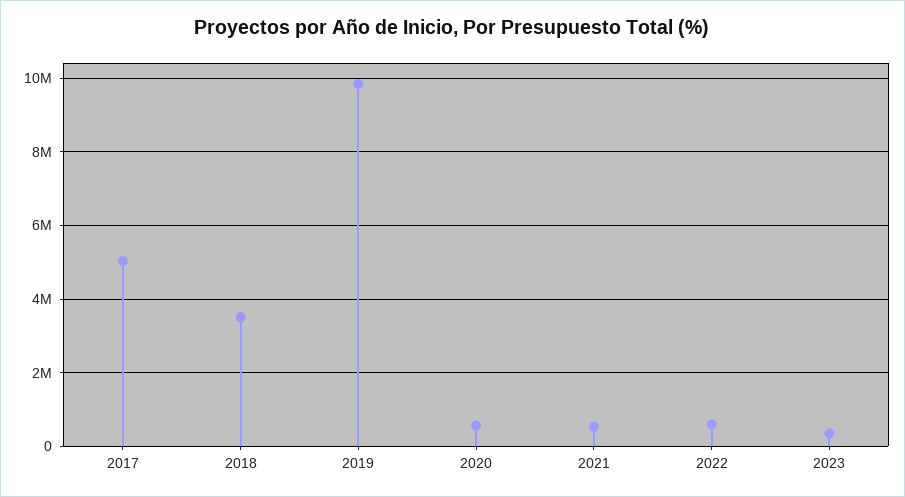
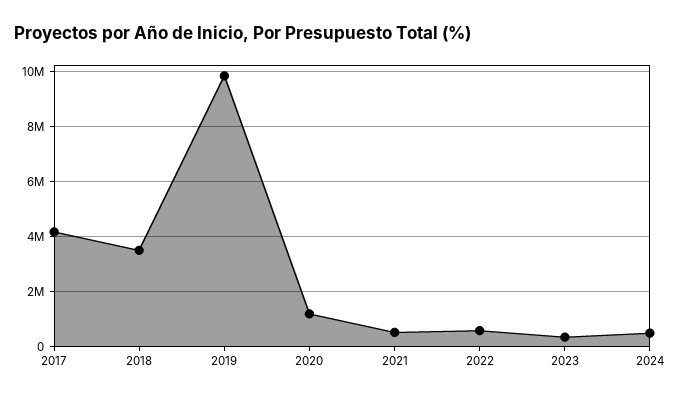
2017: 5000000 -> 4250000
2020: 600000 -> 1250000
2024: none -> 500000

